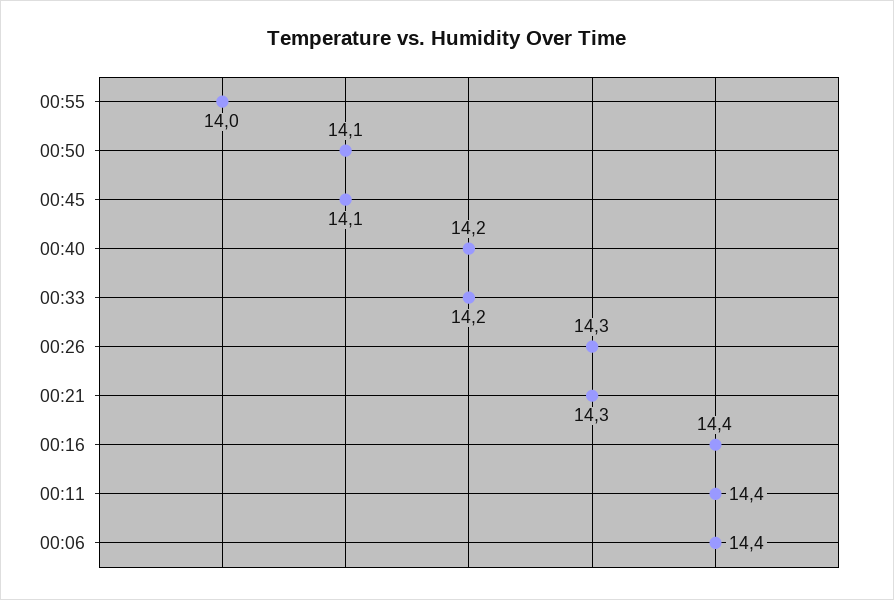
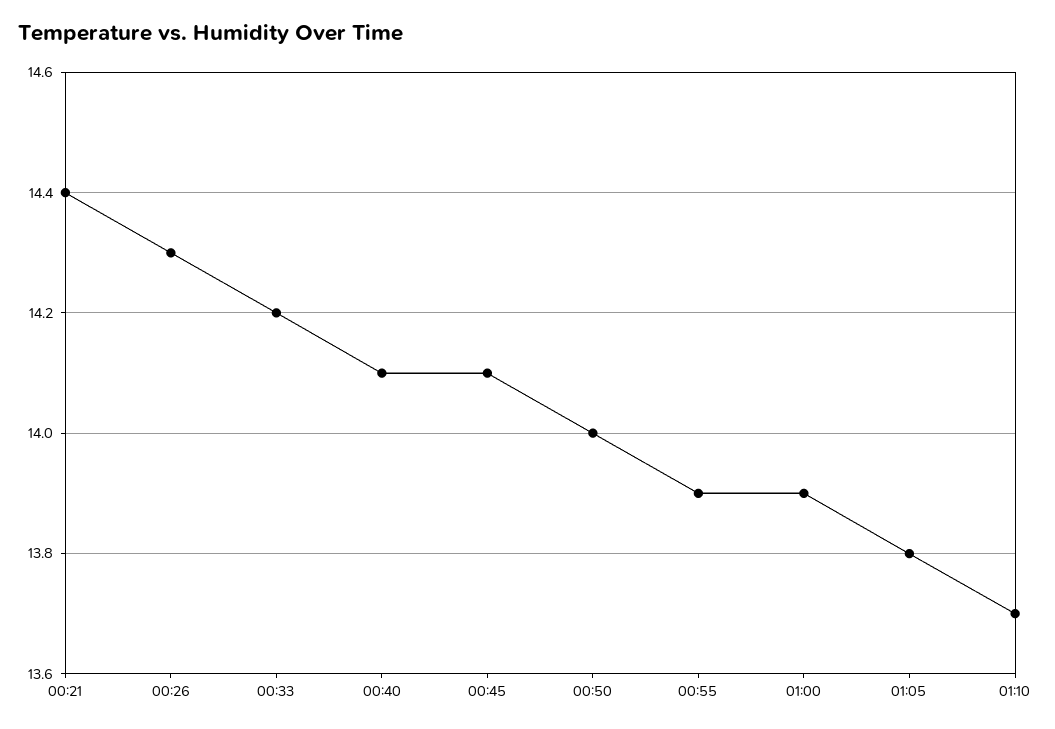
00:55: 14 -> 13.9
00:50: 14.1 -> 14
00:40: 14.2 -> 14.1
00:21: 14.3 -> 14.4
00:16: 14.4 -> none
00:11: 14.4 -> none
00:06: 14.4 -> none
01:00: none -> 13.9
01:05: none -> 13.8
01:10: none -> 13.7

